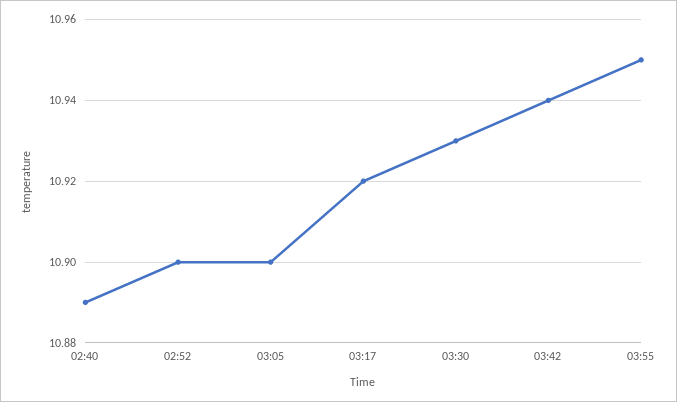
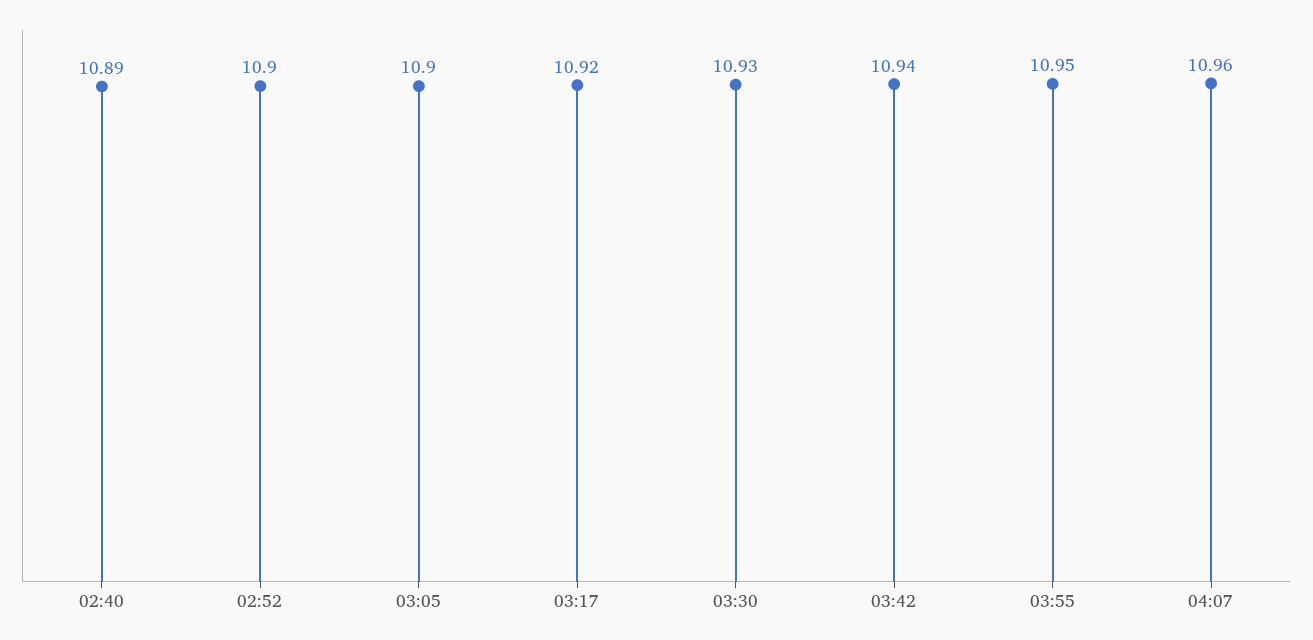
04:07: none -> 10.96

